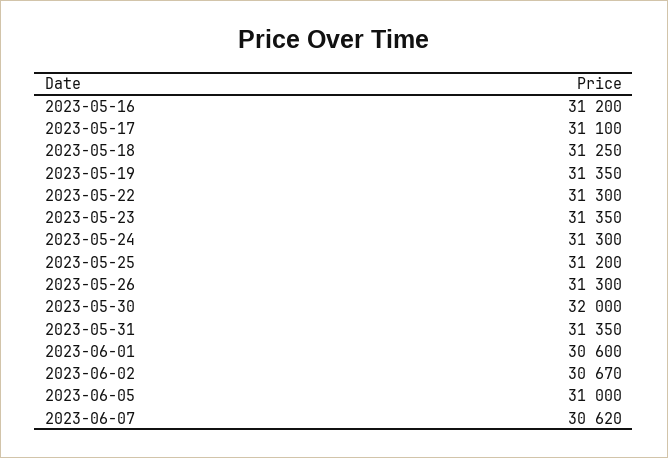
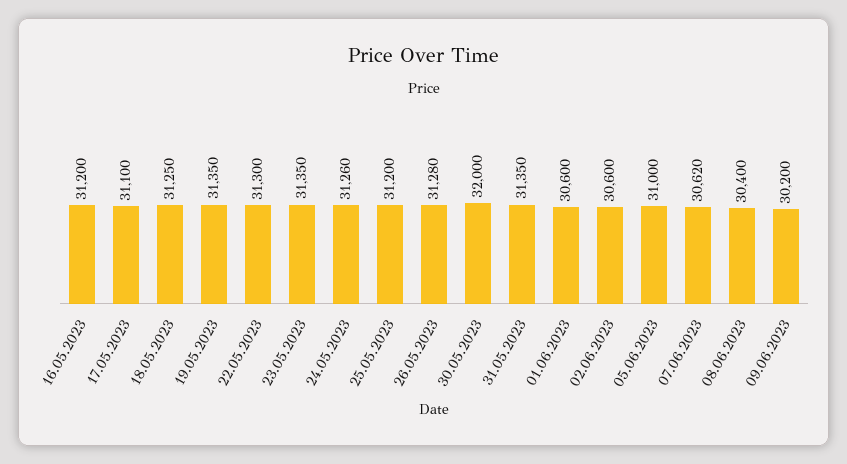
2023-05-24: 31300 -> 31260
2023-05-26: 31300 -> 31280
2023-06-02: 30670 -> 30600
08.06.2023: none -> 30400
09.06.2023: none -> 30200

